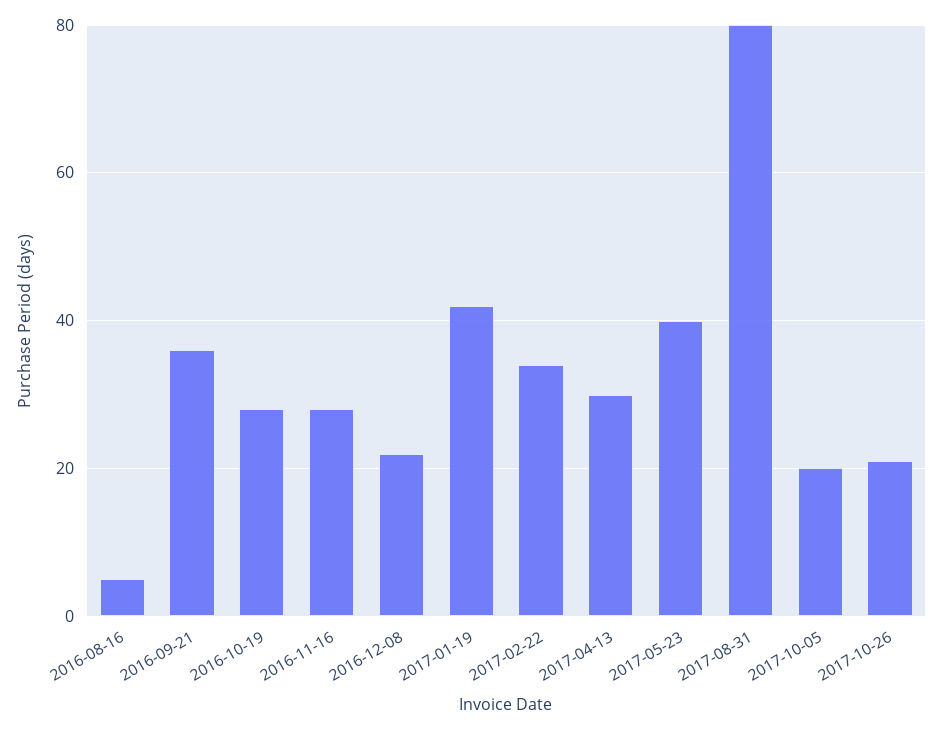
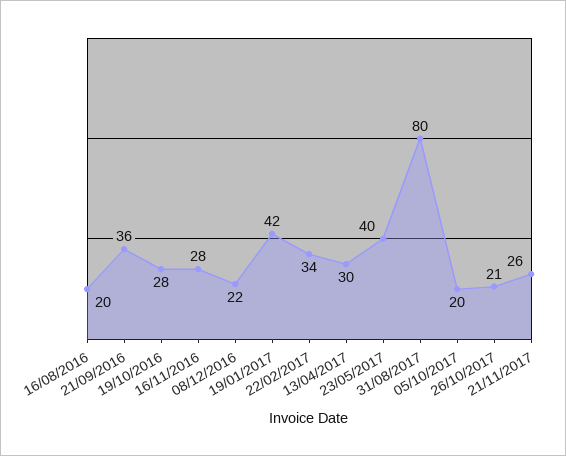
2016-08-16: 5 -> 20
21/11/2017: none -> 26

